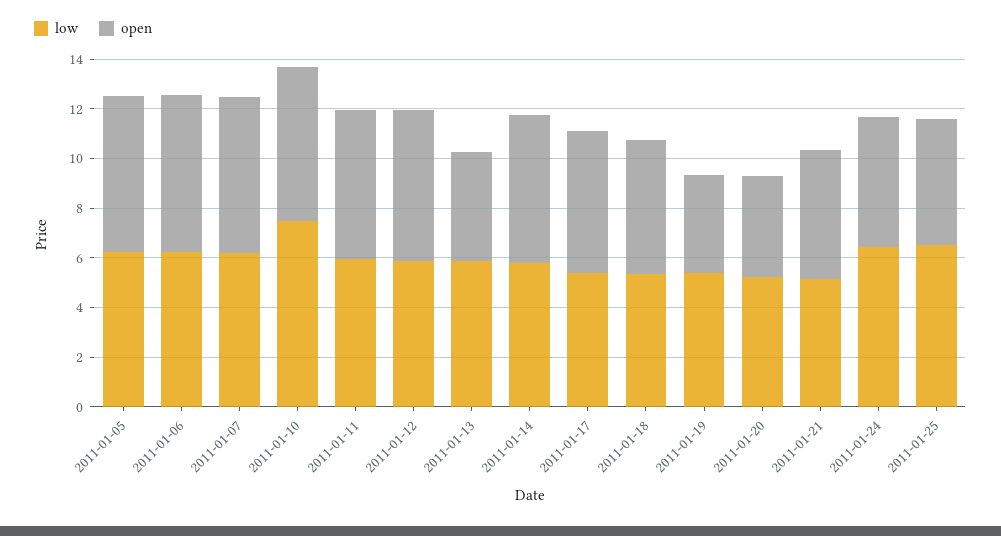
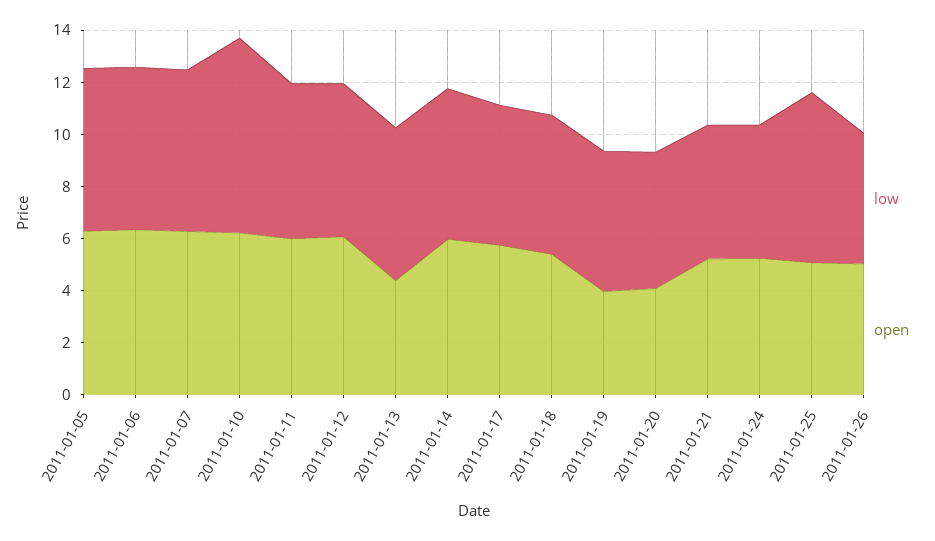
low, 2011-01-24: 6.5 -> 5
low, 2011-01-26: none -> 5
open, 2011-01-26: none -> 5

